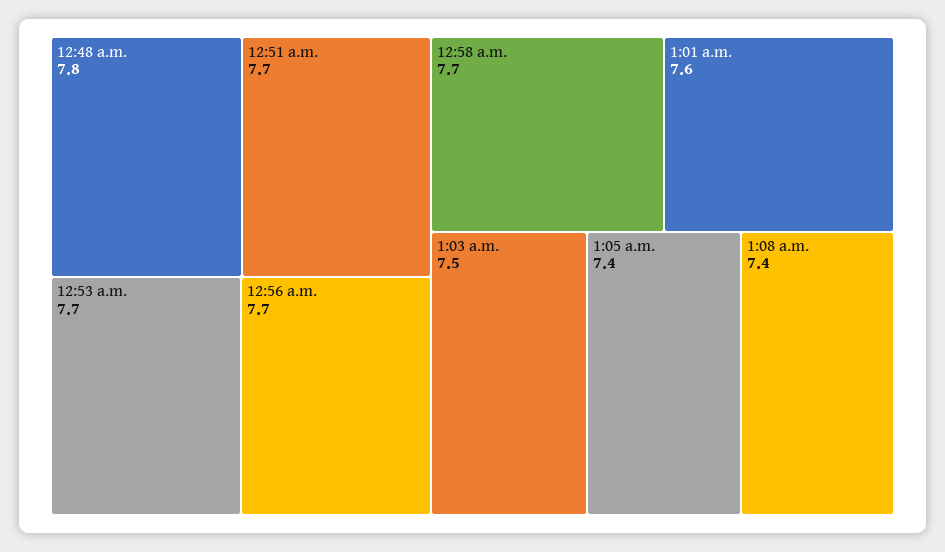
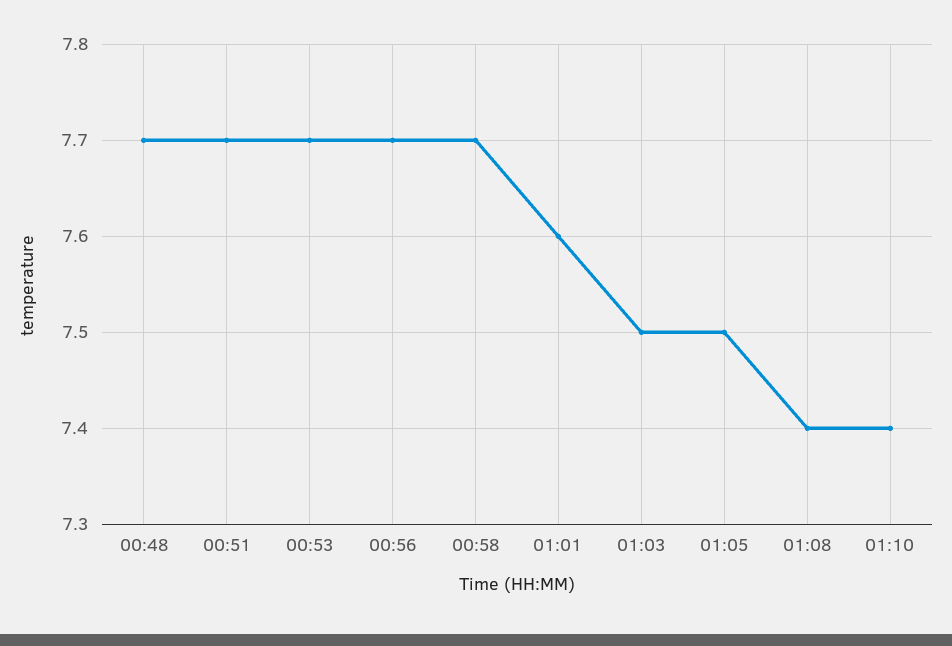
12:48 a.m.: 7.8 -> 7.7
1:05 a.m.: 7.4 -> 7.5
01:10: none -> 7.4

